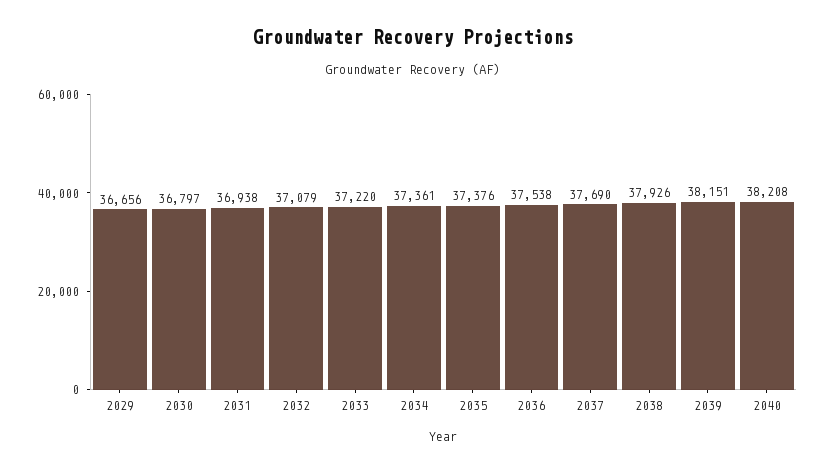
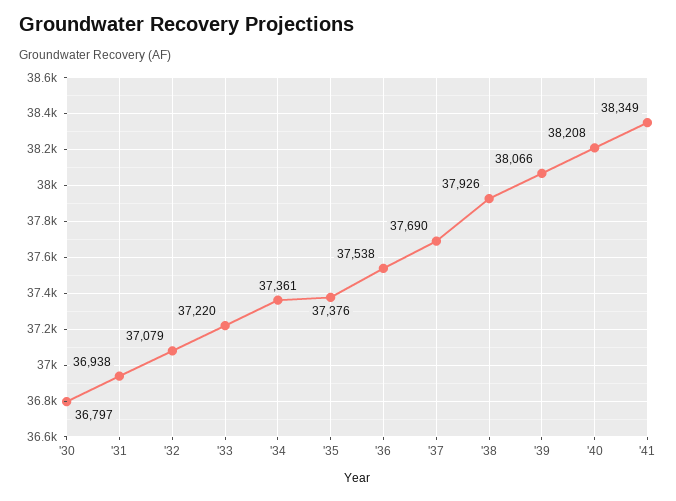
2029: 36656 -> none
2039: 38151 -> 38066
'41: none -> 38349

